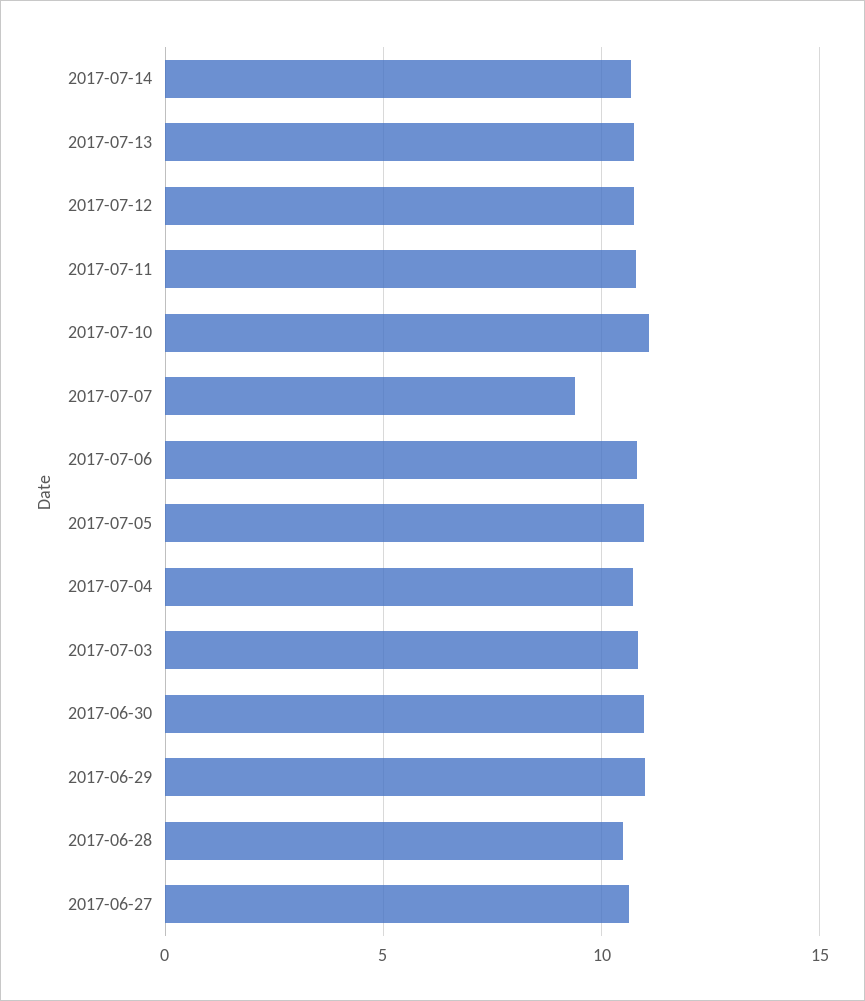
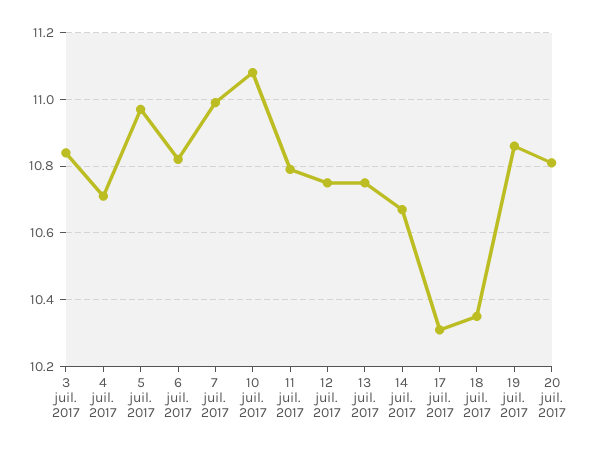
2017-07-07: 9.5 -> 11
2017-06-30: 11 -> none
2017-06-29: 11 -> none
2017-06-28: 10.5 -> none
2017-06-27: 10.5 -> none
17 juil. 2017: none -> 10.3
18 juil. 2017: none -> 10.35
19 juil. 2017: none -> 10.85
20 juil. 2017: none -> 10.8

